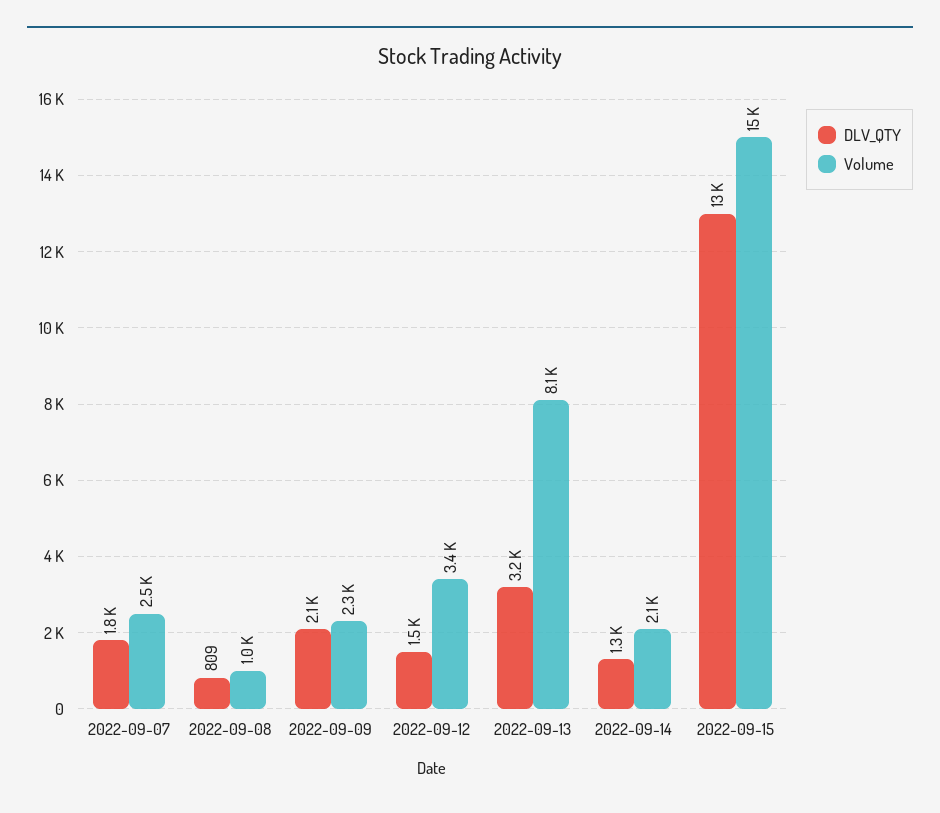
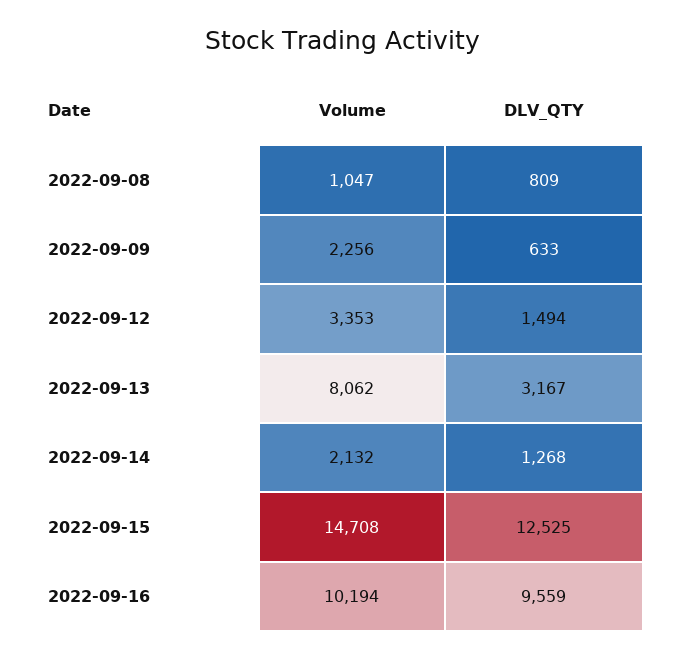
DLV_QTY, 2022-09-07: 1800 -> none
Volume, 2022-09-07: 2500 -> none
DLV_QTY, 2022-09-09: 2100 -> 633
Volume, 2022-09-16: none -> 10194
DLV_QTY, 2022-09-16: none -> 9559

